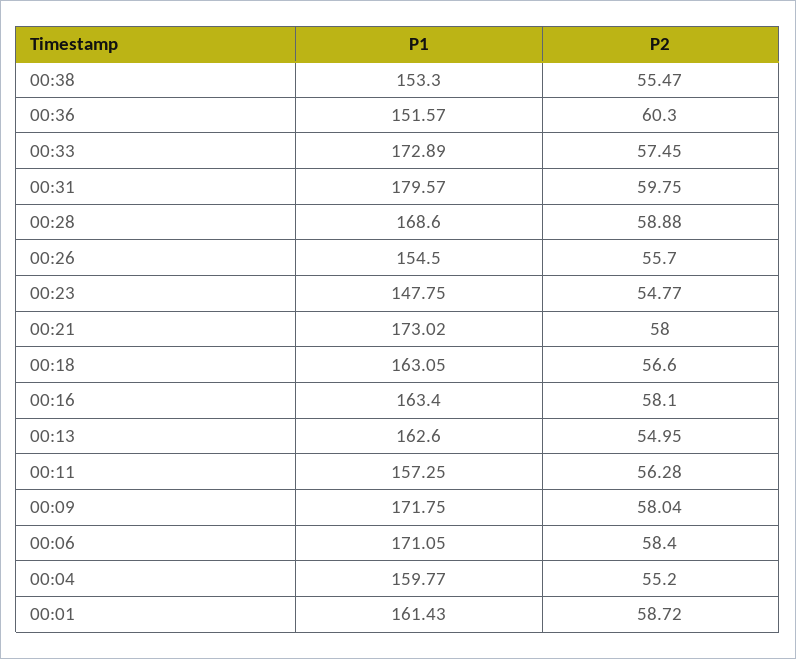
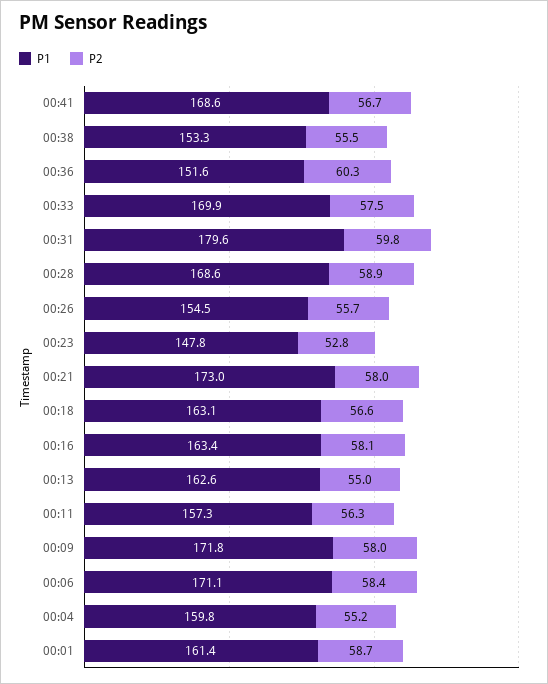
P1, 00:33: 172.89 -> 169.9
P2, 00:23: 54.77 -> 52.8
P1, 00:41: none -> 168.6
P2, 00:41: none -> 56.7

